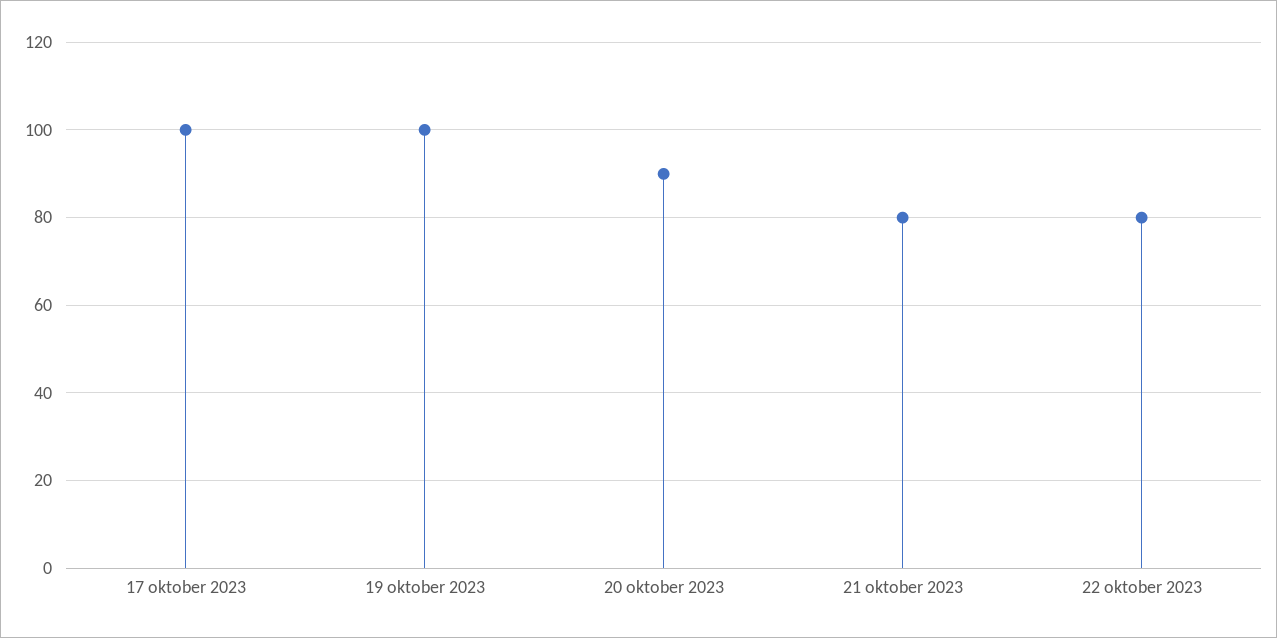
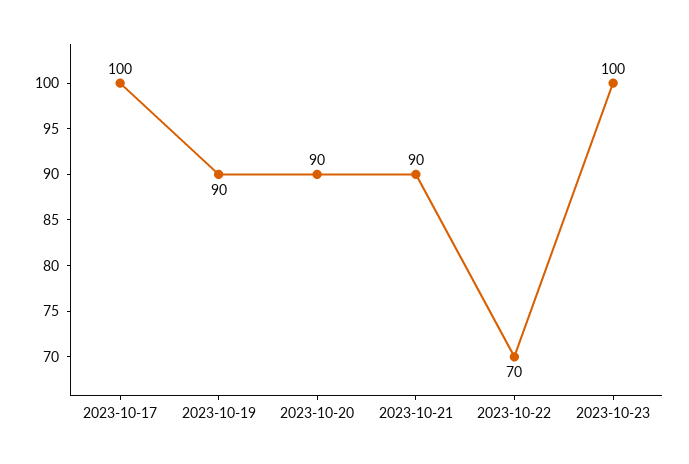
19 oktober 2023: 100 -> 90
21 oktober 2023: 80 -> 90
22 oktober 2023: 80 -> 70
2023-10-23: none -> 100

